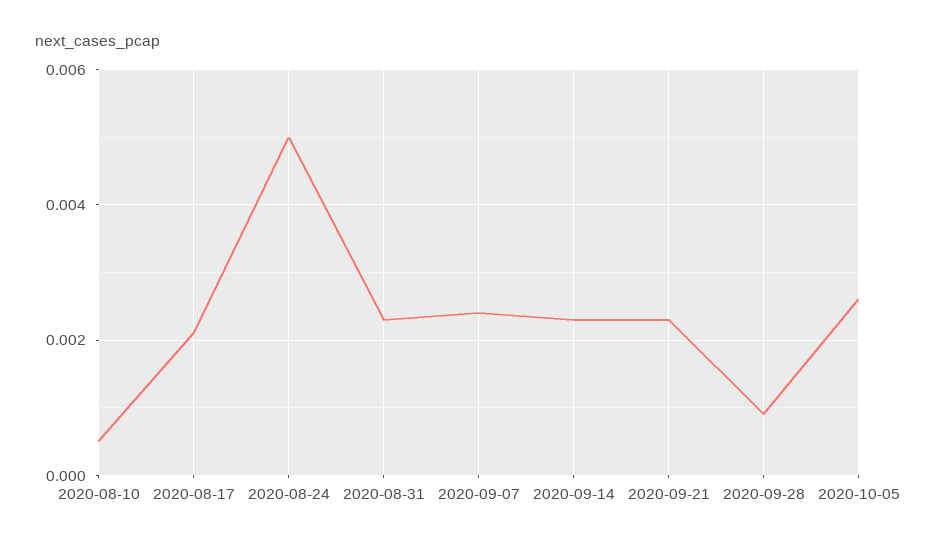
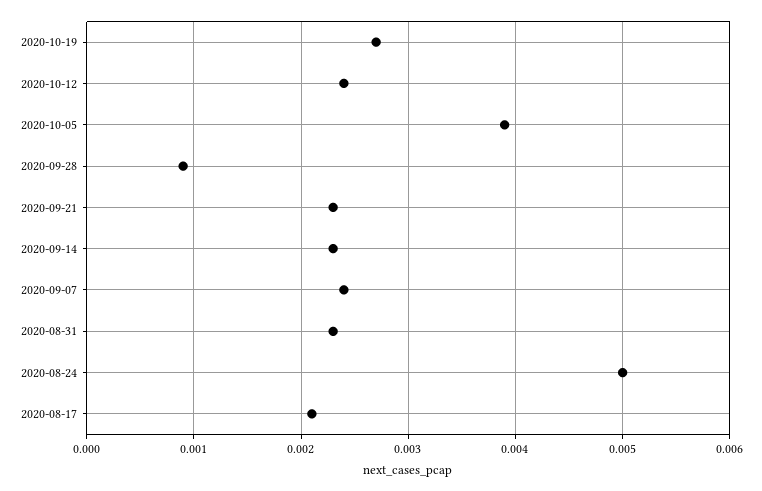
2020-08-10: 0.0005 -> none
2020-10-05: 0.0025 -> 0.0039
2020-10-19: none -> 0.0027
2020-10-12: none -> 0.0024

